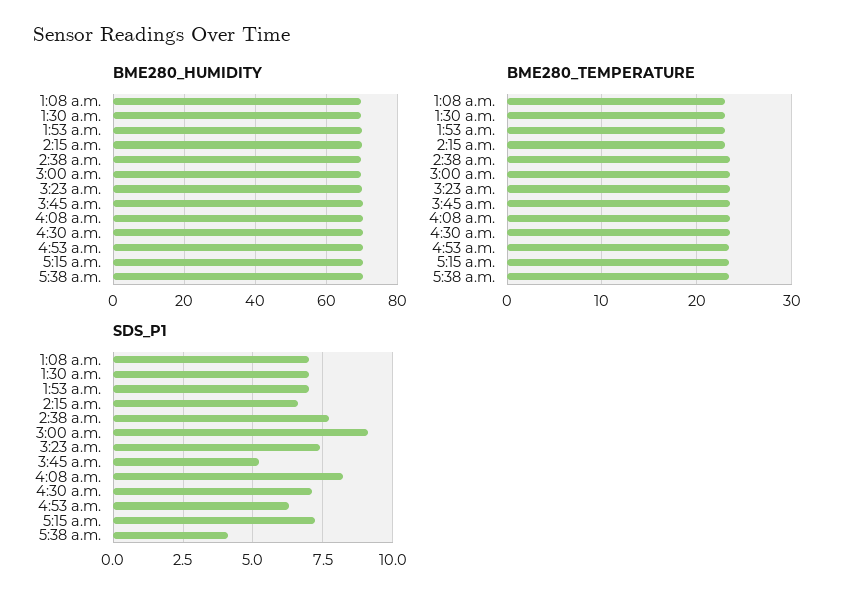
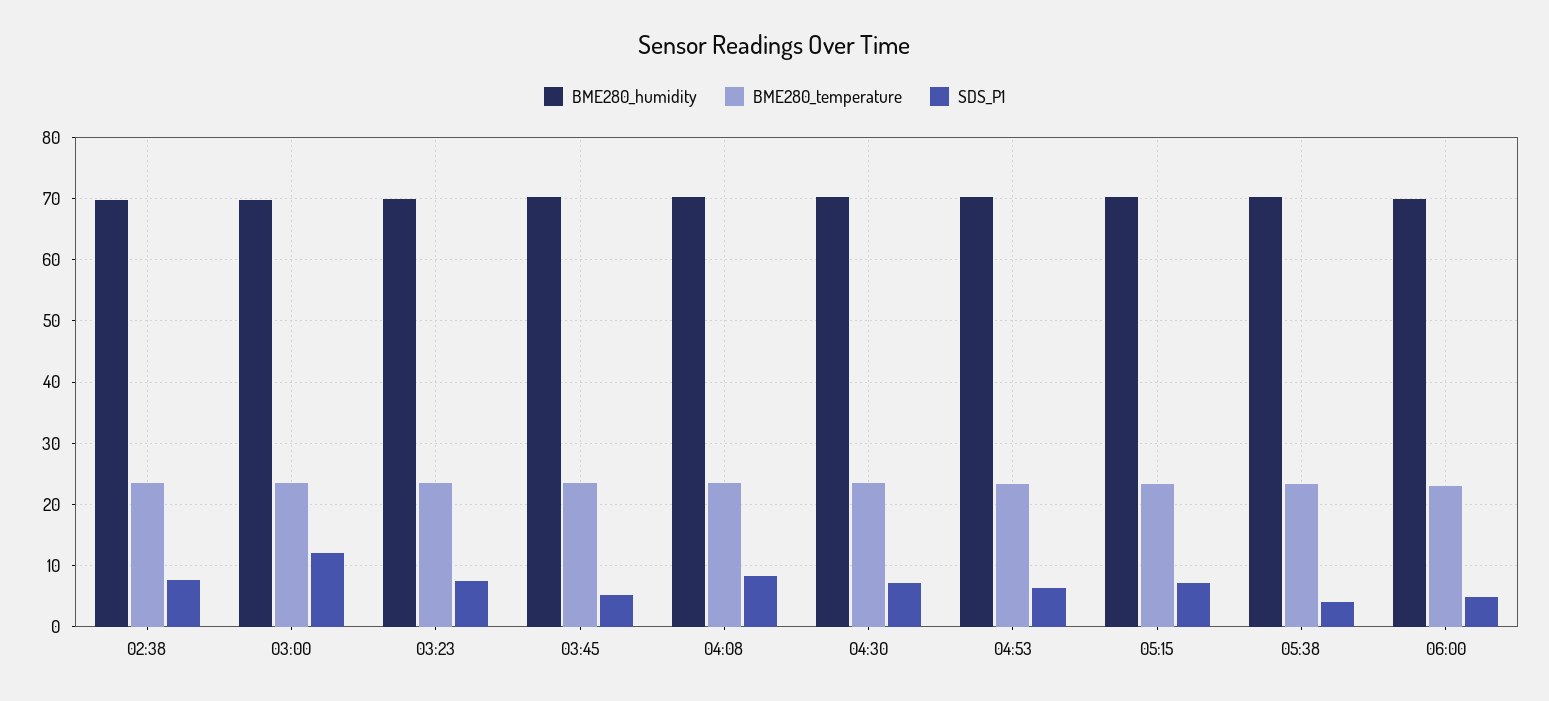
BME280_HUMIDITY, 1:08 a.m.: 70 -> none
BME280_HUMIDITY, 1:30 a.m.: 70 -> none
BME280_HUMIDITY, 1:53 a.m.: 70 -> none
BME280_HUMIDITY, 2:15 a.m.: 70 -> none
BME280_TEMPERATURE, 1:08 a.m.: 23 -> none
BME280_TEMPERATURE, 1:30 a.m.: 23 -> none
BME280_TEMPERATURE, 1:53 a.m.: 23 -> none
BME280_TEMPERATURE, 2:15 a.m.: 23 -> none
SDS_P1, 1:08 a.m.: 7 -> none
SDS_P1, 1:30 a.m.: 7 -> none
SDS_P1, 1:53 a.m.: 7 -> none
SDS_P1, 2:15 a.m.: 6.5 -> none
SDS_P1, 3:00 a.m.: 9 -> 12
BME280_HUMIDITY, 06:00: none -> 70
BME280_TEMPERATURE, 06:00: none -> 23
SDS_P1, 06:00: none -> 5

